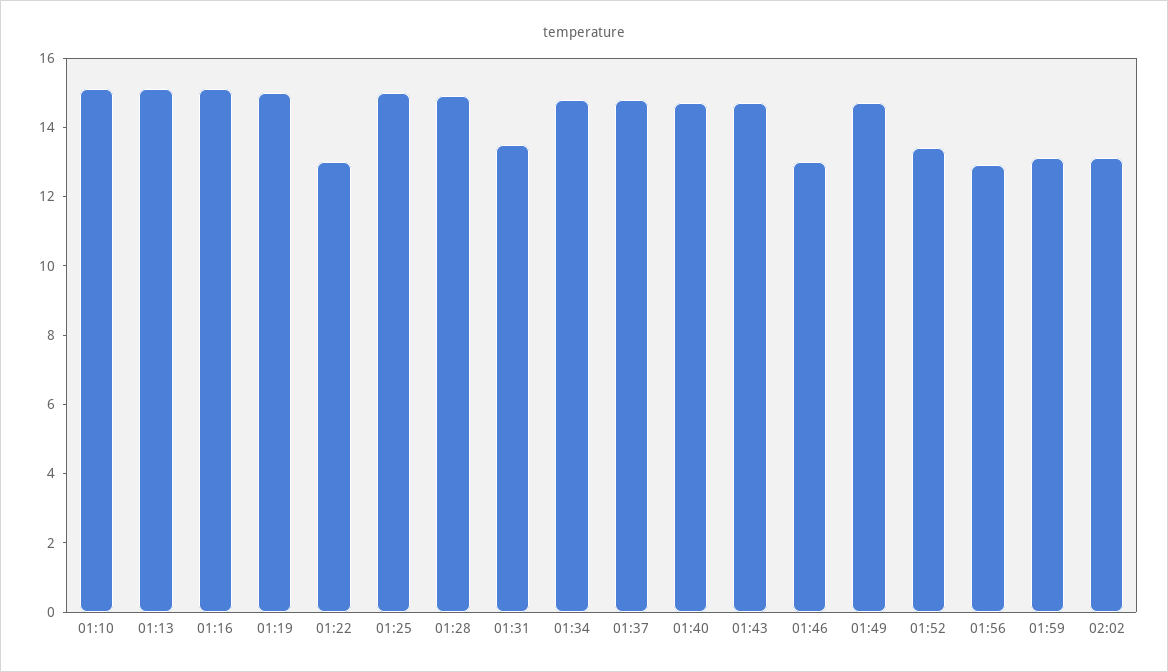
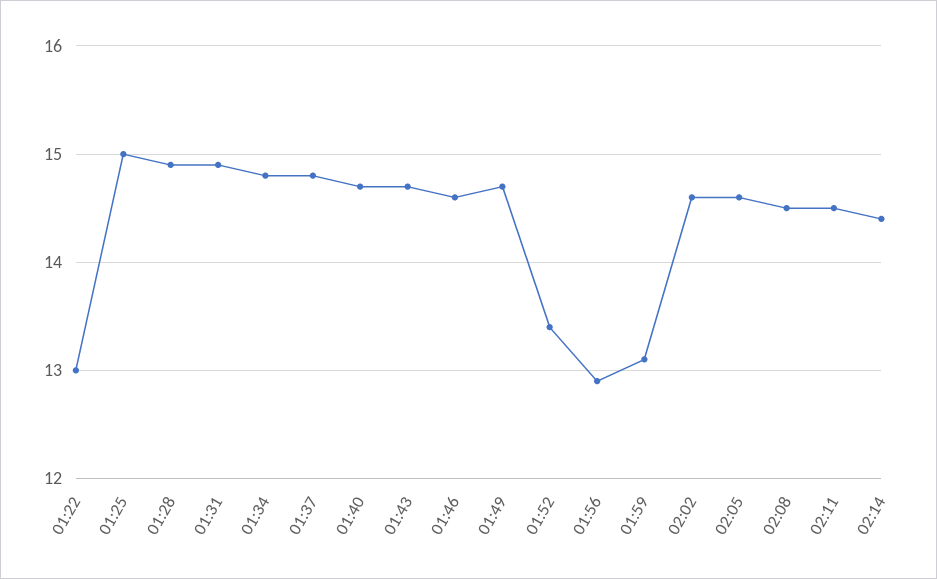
01:10: 15 -> none
01:13: 15 -> none
01:16: 15 -> none
01:19: 15 -> none
01:31: 13.5 -> 14.9
01:46: 13 -> 14.6
02:02: 13 -> 14.6
02:05: none -> 14.6
02:08: none -> 14.5
02:11: none -> 14.5
02:14: none -> 14.4

